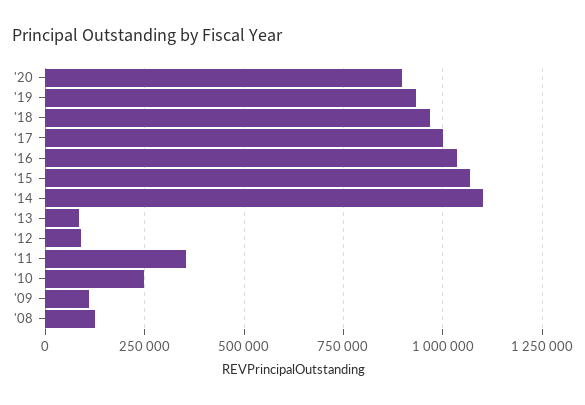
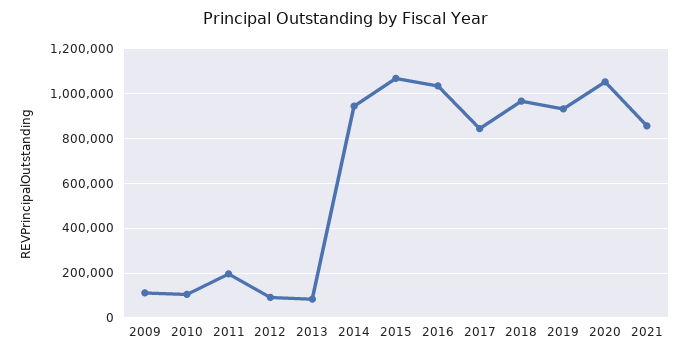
'20: 900000 -> 1050000
'17: 1000000 -> 850000
'14: 1100000 -> 950000
'11: 350000 -> 200000
'10: 250000 -> 100000
'08: 125000 -> none
2021: none -> 850000

